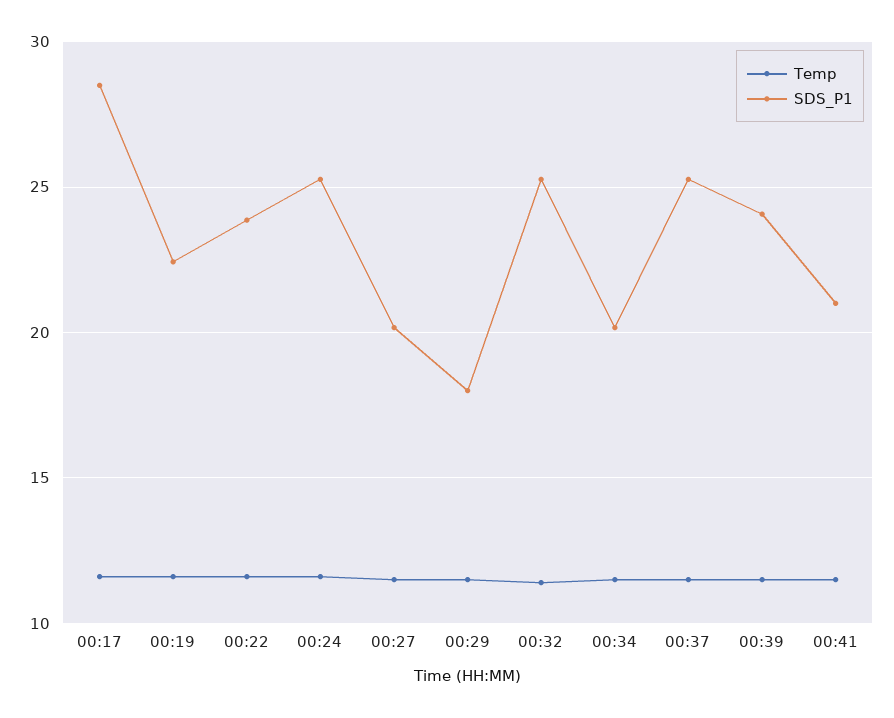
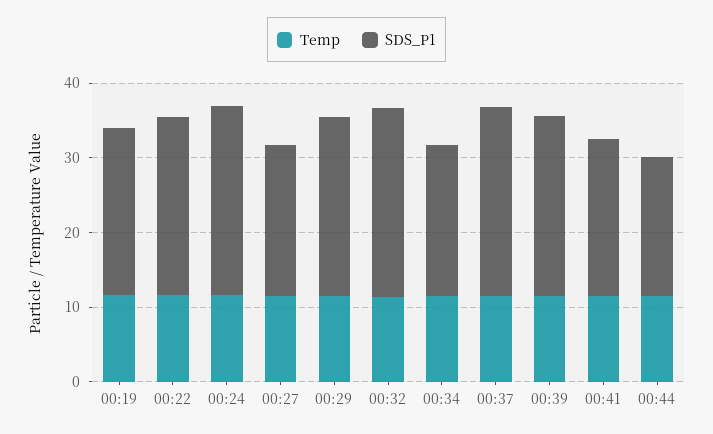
Temp, 00:17: 11.5 -> none
SDS_P1, 00:17: 28.5 -> none
SDS_P1, 00:29: 18 -> 24
Temp, 00:44: none -> 12
SDS_P1, 00:44: none -> 18

